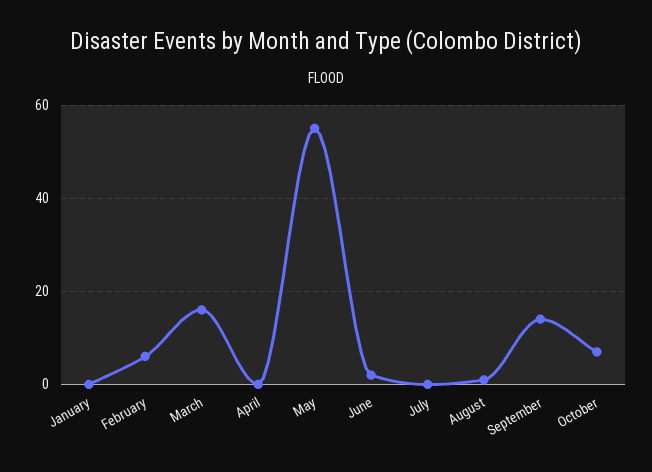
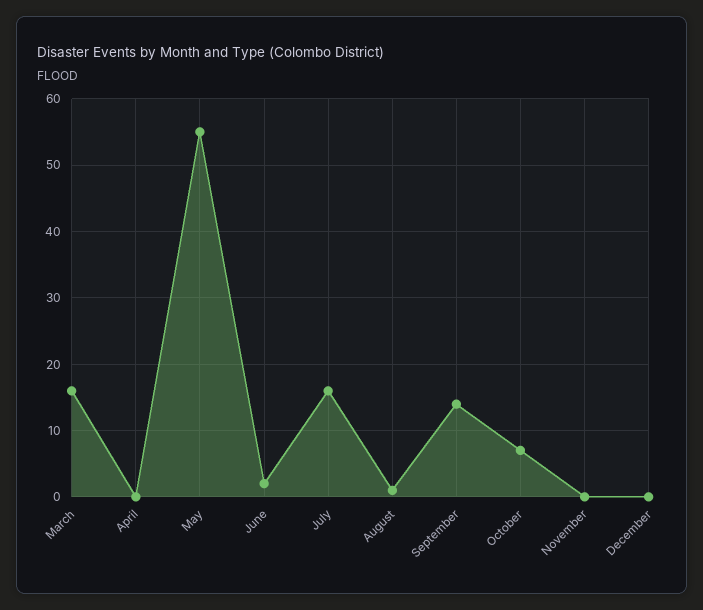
January: 0 -> none
February: 5 -> none
July: 0 -> 16
November: none -> 0
December: none -> 0

